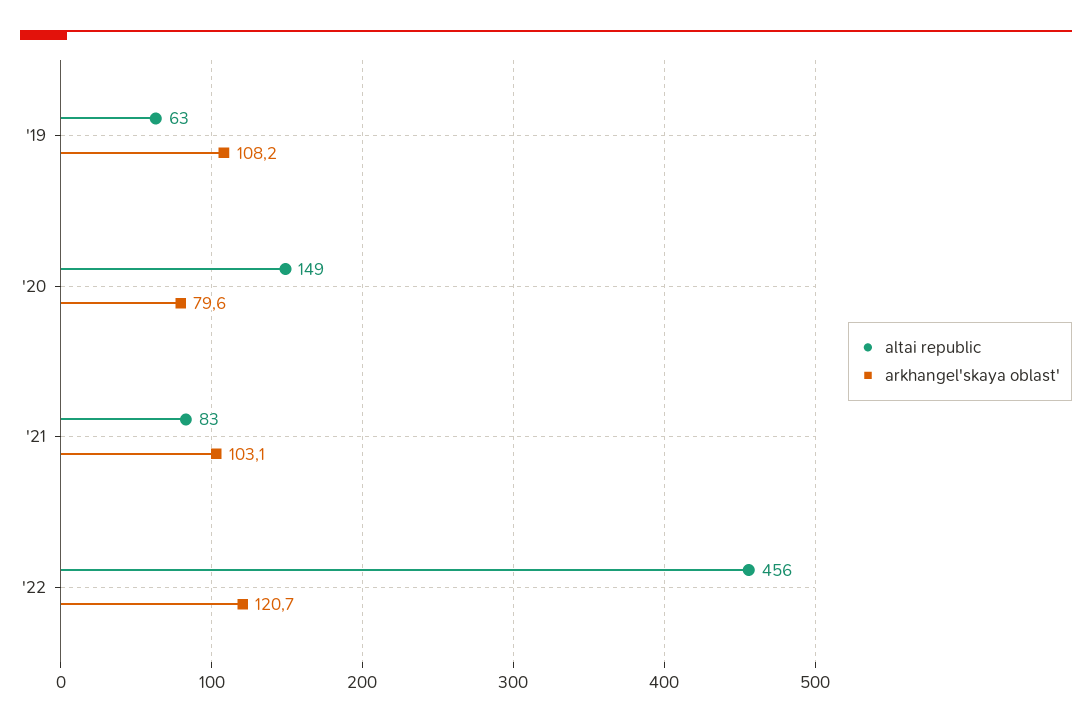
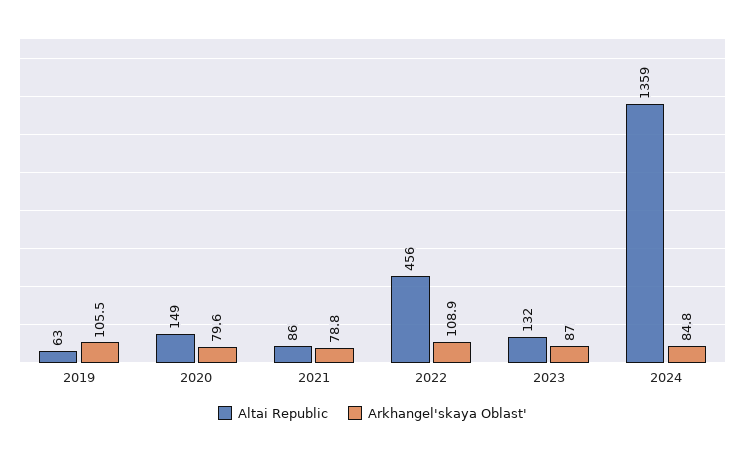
arkhangel'skaya oblast', '19: 108.2 -> 105.5
altai republic, '21: 83 -> 86
arkhangel'skaya oblast', '21: 103.1 -> 78.8
arkhangel'skaya oblast', '22: 120.7 -> 108.9
altai republic, 2023: none -> 132
arkhangel'skaya oblast', 2023: none -> 87
altai republic, 2024: none -> 1359
arkhangel'skaya oblast', 2024: none -> 84.8

